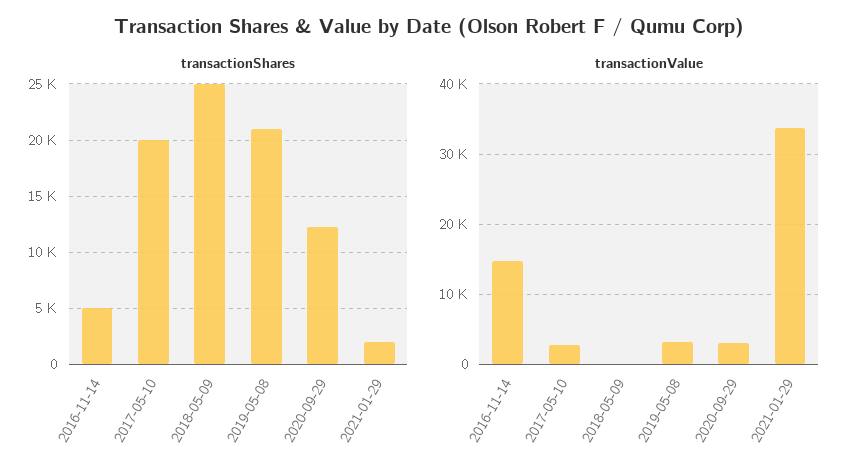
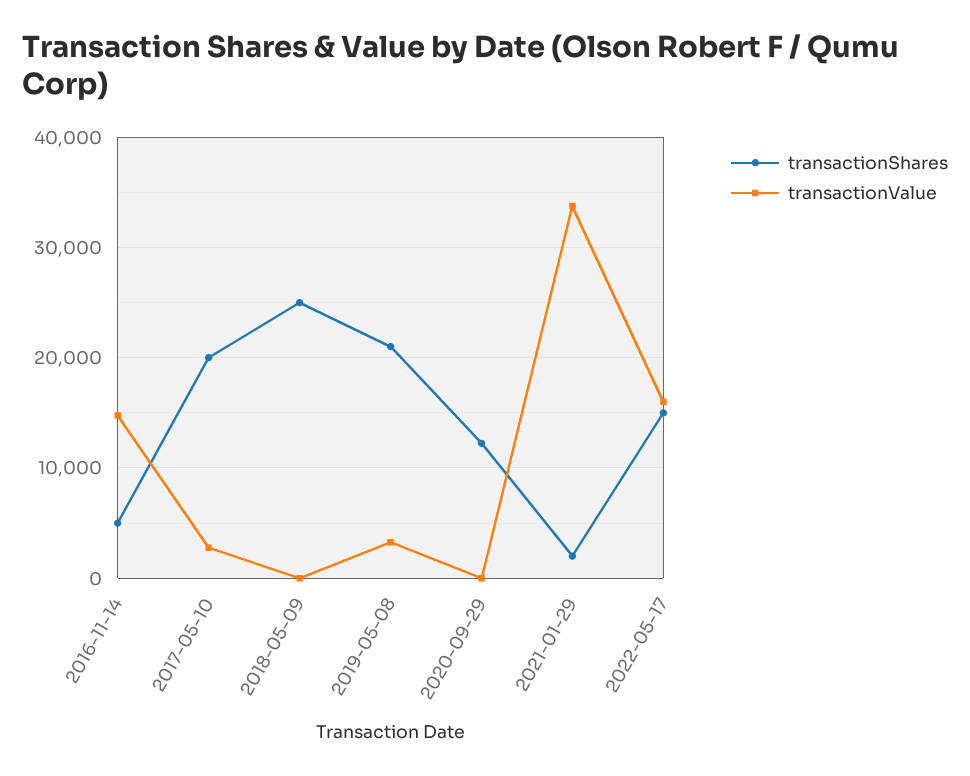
transactionValue, 2020-09-29: 3000 -> 0
transactionShares, 2022-05-17: none -> 15000
transactionValue, 2022-05-17: none -> 16000

